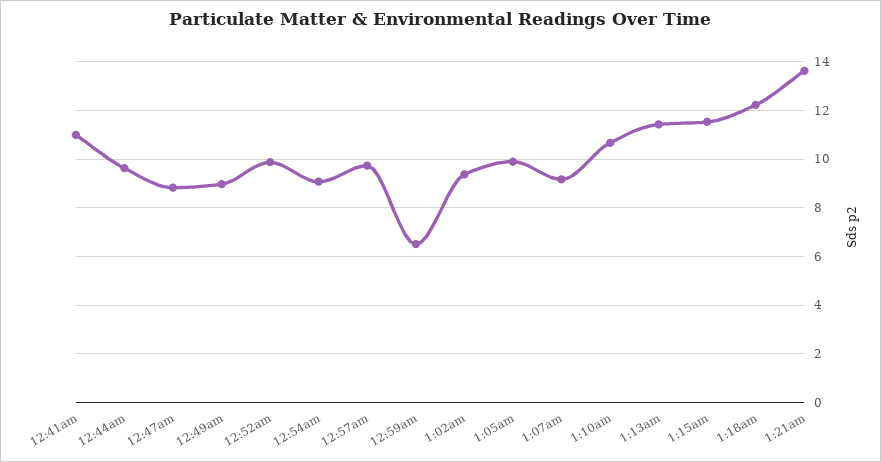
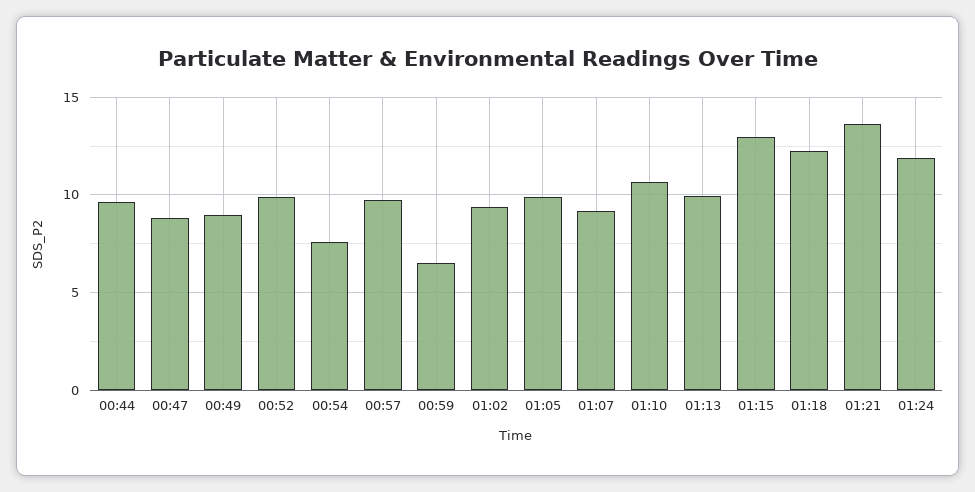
12:41am: 11 -> none
12:54am: 9 -> 7.5
1:13am: 11.5 -> 10
1:15am: 11.5 -> 13
01:24: none -> 12

